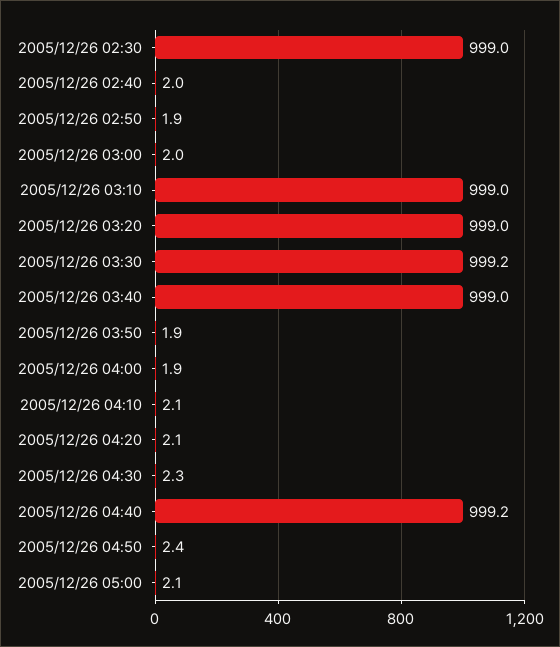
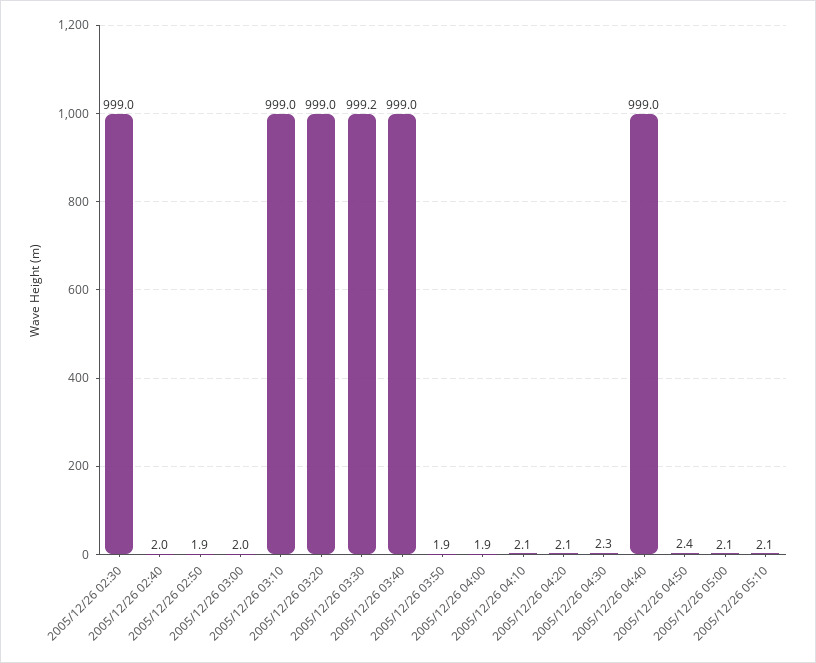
2005/12/26 04:40: 999.2 -> 999
2005/12/26 05:10: none -> 2.1

